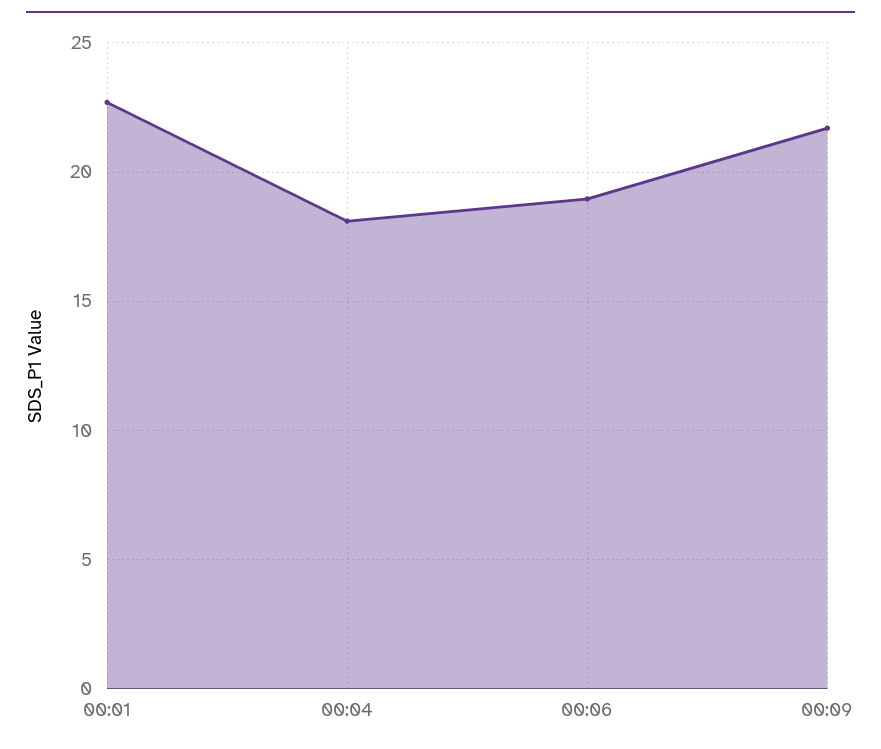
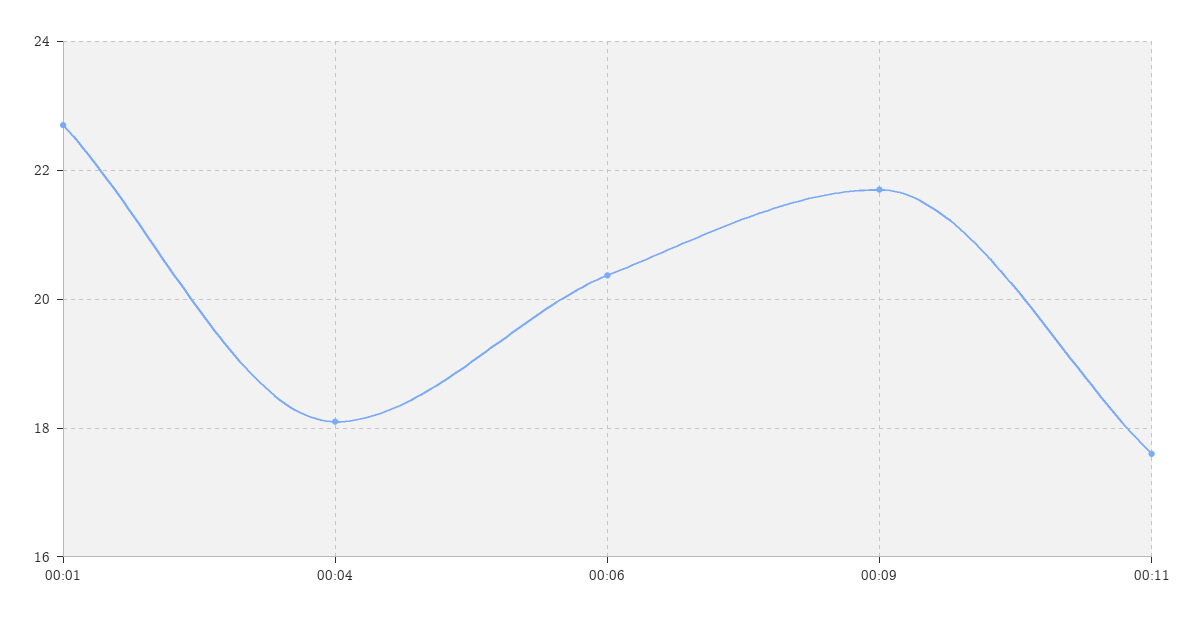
00:06: 19 -> 20.4
00:11: none -> 17.6

